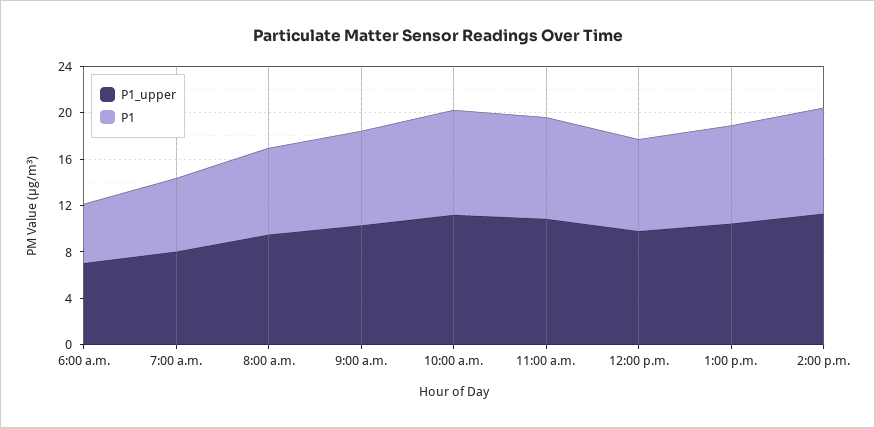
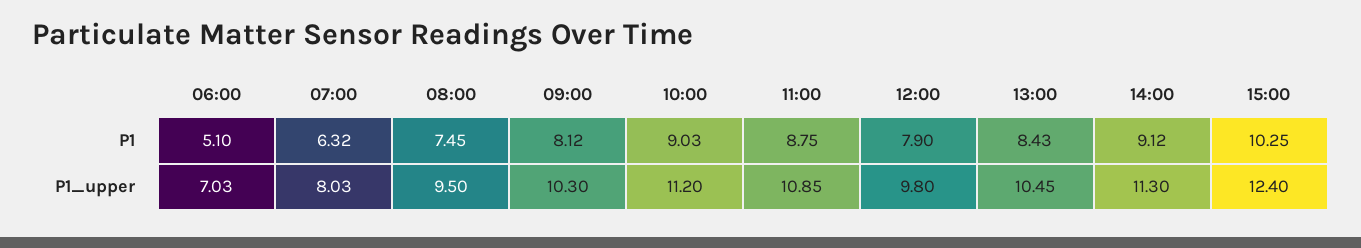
P1, 15:00: none -> 10.25
P1_upper, 15:00: none -> 12.4

